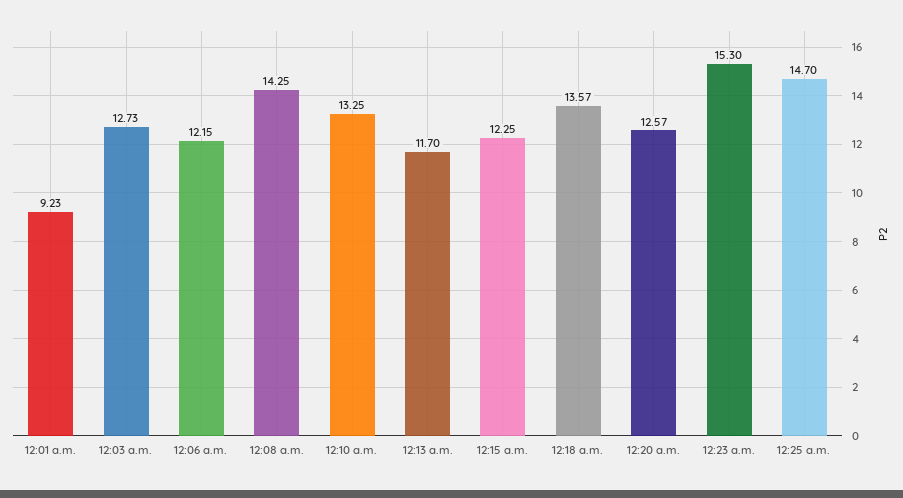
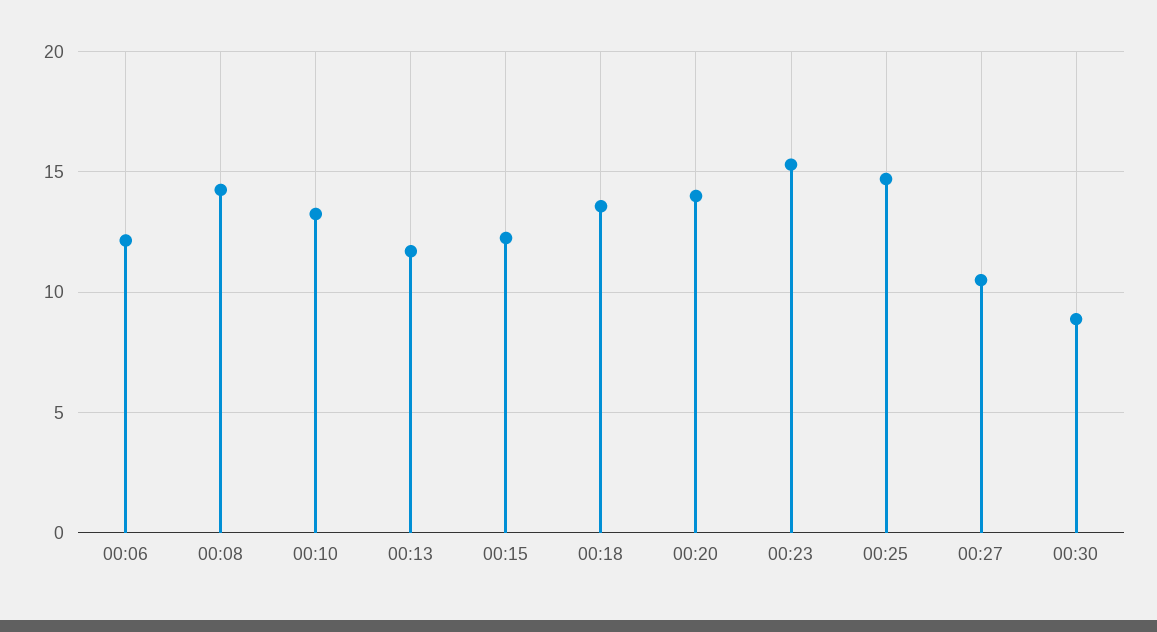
12:01 a.m.: 9.23 -> none
12:03 a.m.: 12.73 -> none
12:20 a.m.: 12.57 -> 14
00:27: none -> 10.5
00:30: none -> 9

